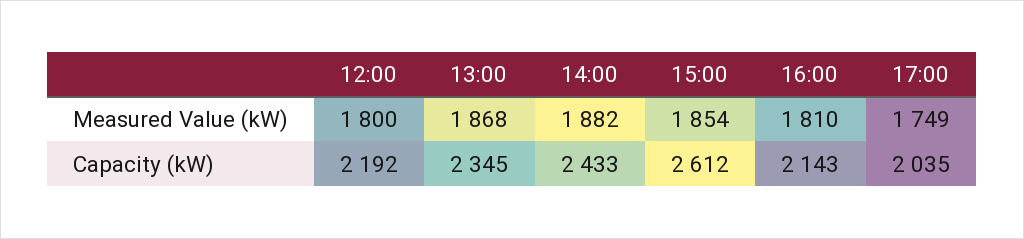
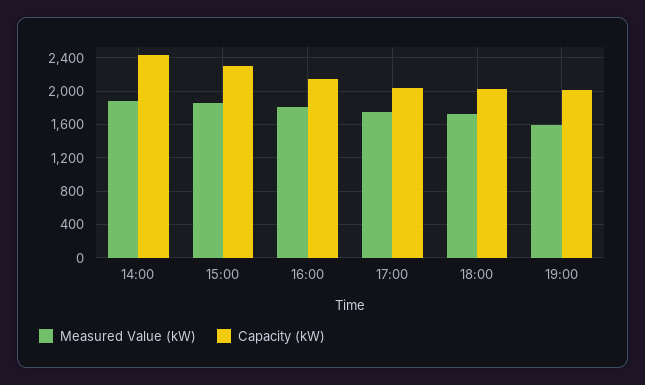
Measured Value (kW), 12:00: 1800 -> none
Measured Value (kW), 13:00: 1868 -> none
Capacity (kW), 12:00: 2192 -> none
Capacity (kW), 13:00: 2345 -> none
Capacity (kW), 15:00: 2612 -> 2300
Measured Value (kW), 18:00: none -> 1700
Capacity (kW), 18:00: none -> 2000
Measured Value (kW), 19:00: none -> 1600
Capacity (kW), 19:00: none -> 2000

